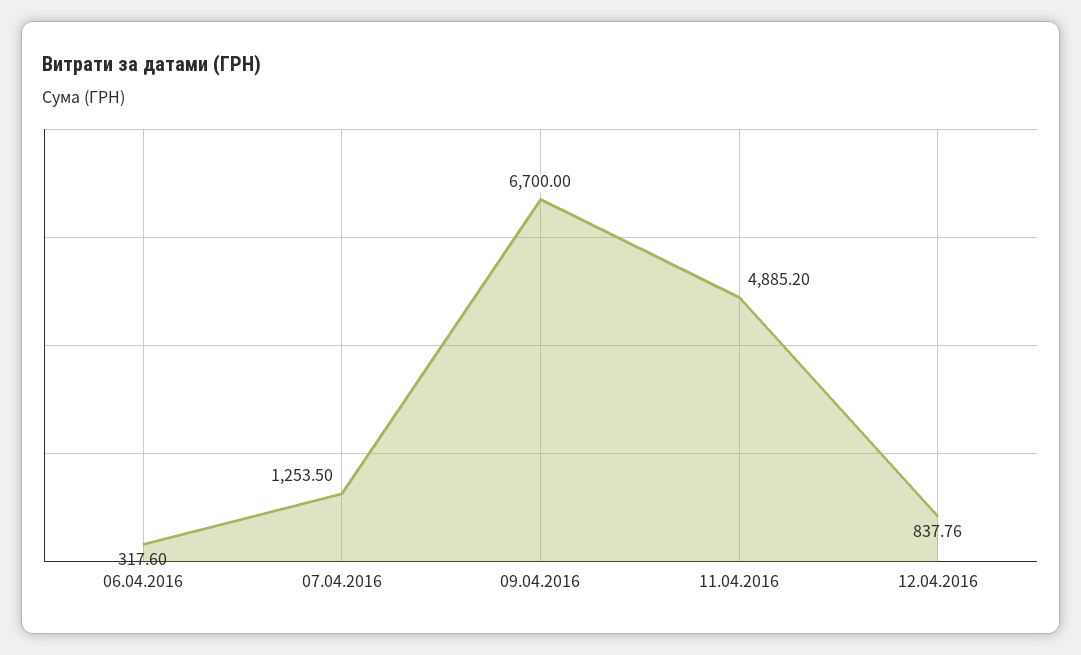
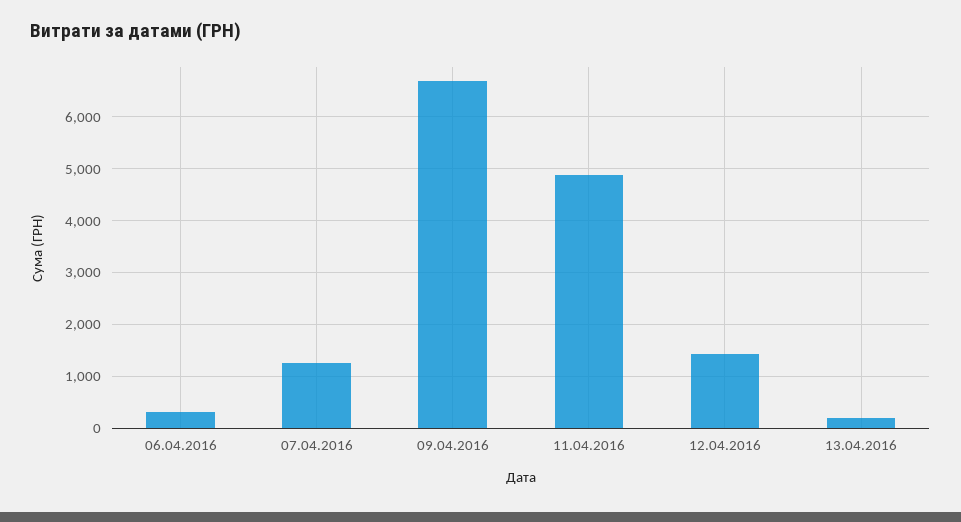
12.04.2016: 837.76 -> 1400
13.04.2016: none -> 200

